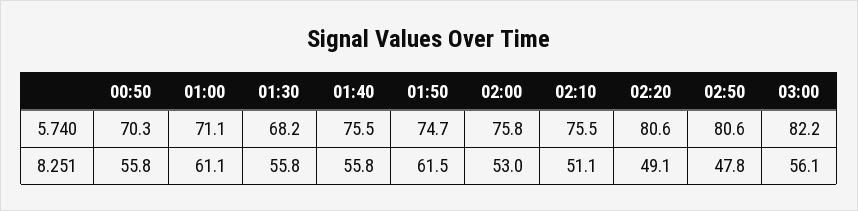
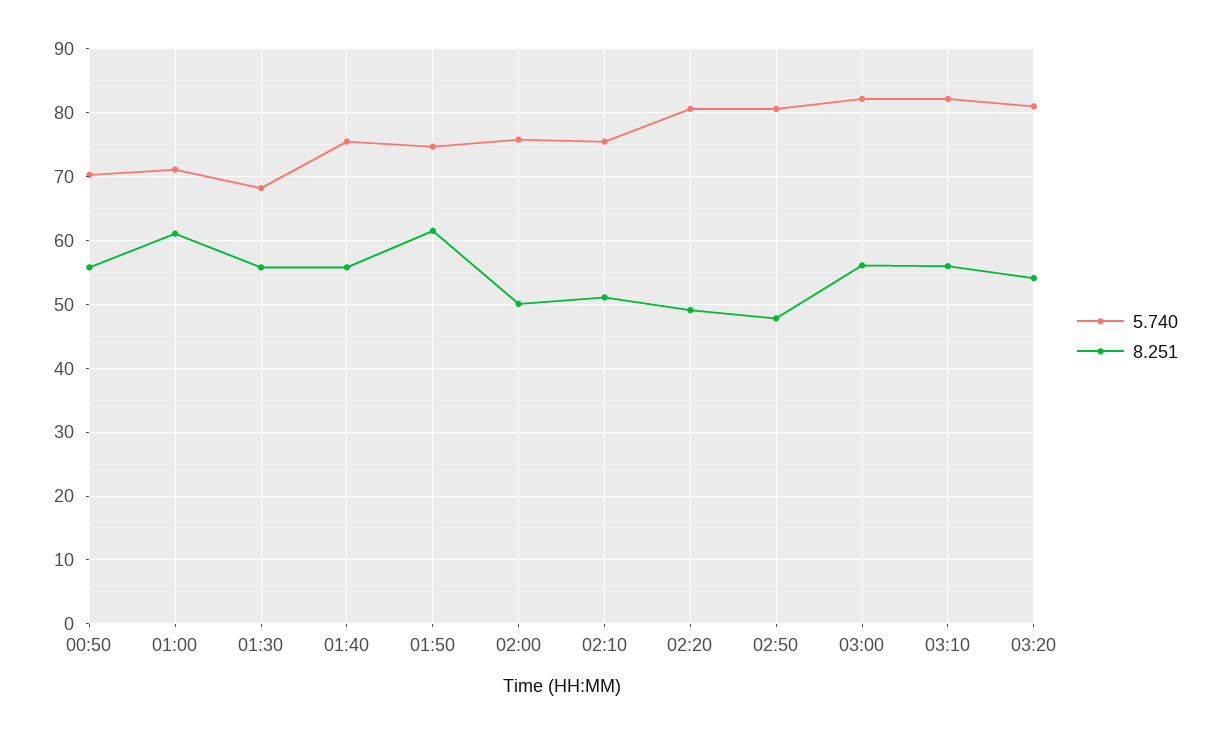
8.251, 02:00: 53 -> 50
5.740, 03:10: none -> 82
8.251, 03:10: none -> 56
5.740, 03:20: none -> 81
8.251, 03:20: none -> 54

